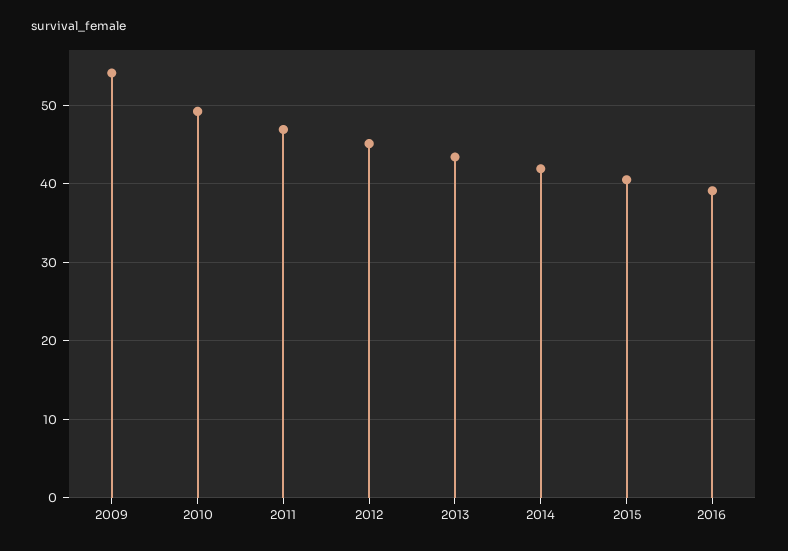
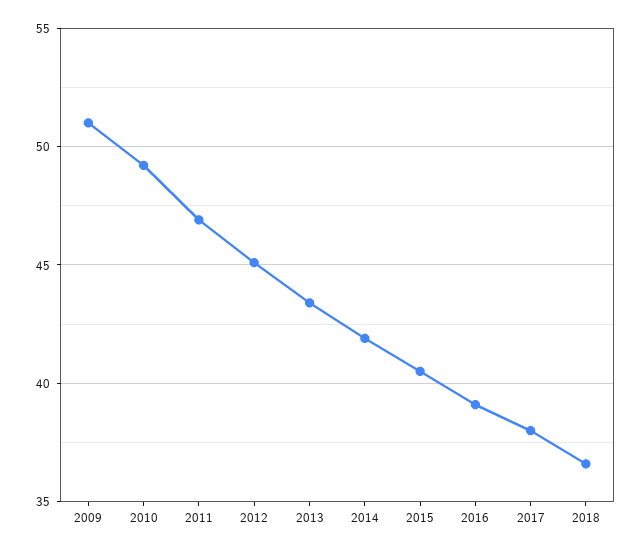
2009: 54 -> 51
2017: none -> 38
2018: none -> 36.5

